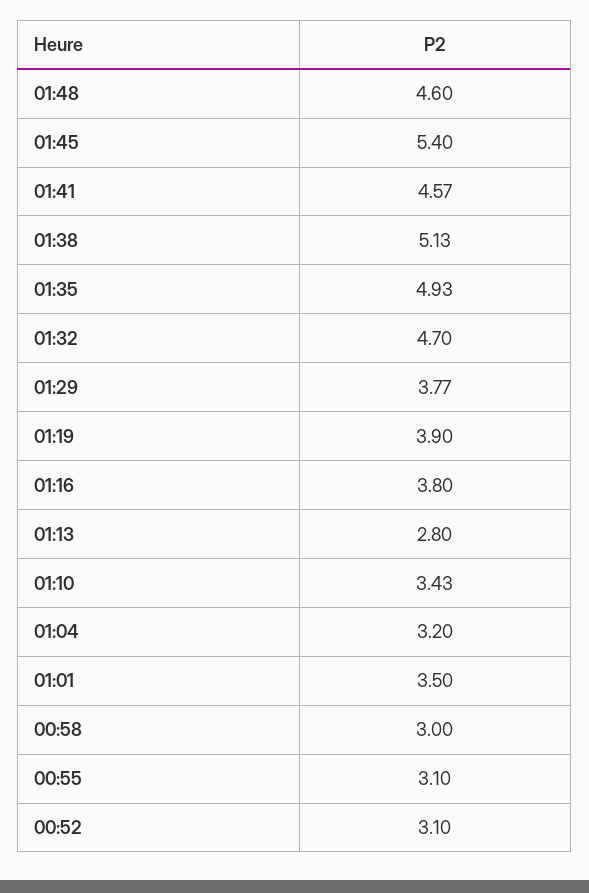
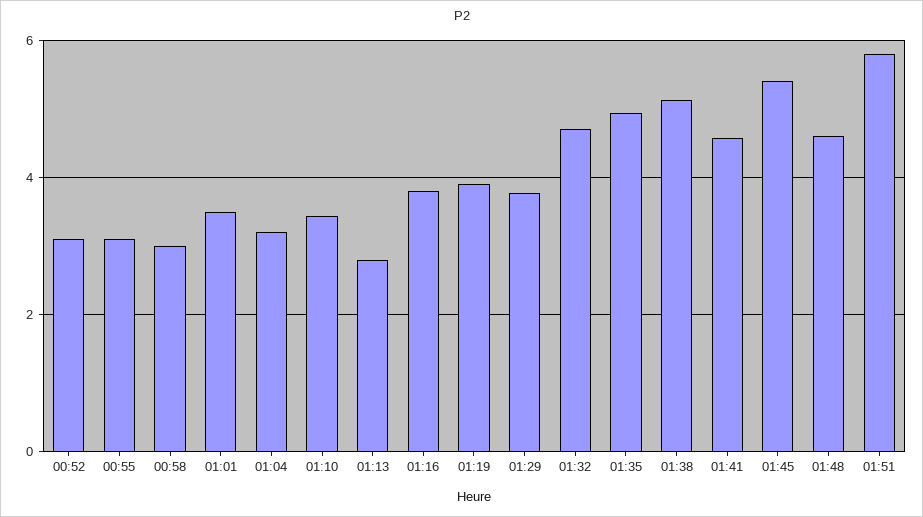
01:51: none -> 5.8

